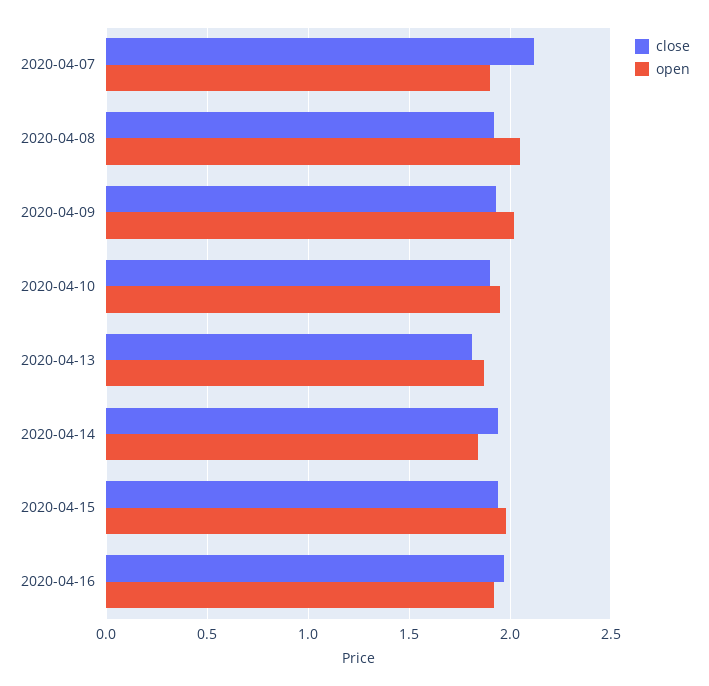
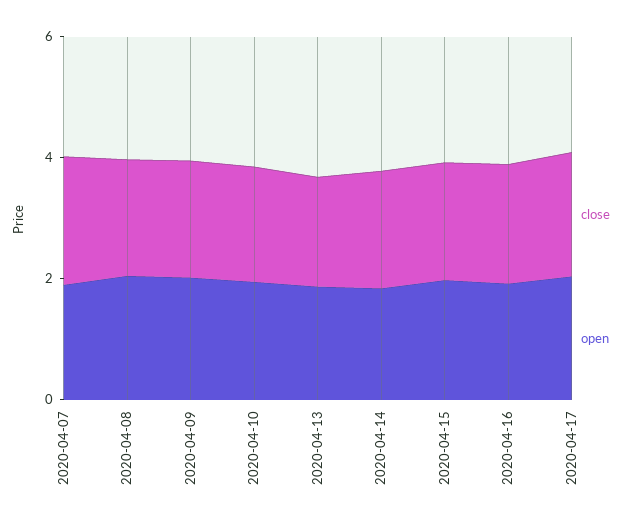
close, 2020-04-17: none -> 2
open, 2020-04-17: none -> 2

